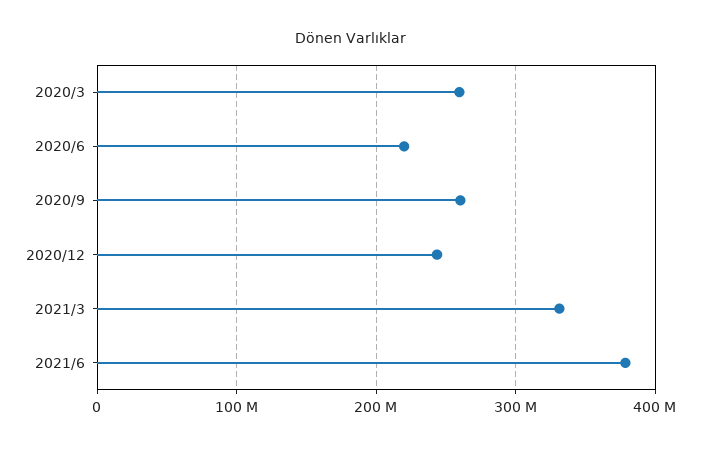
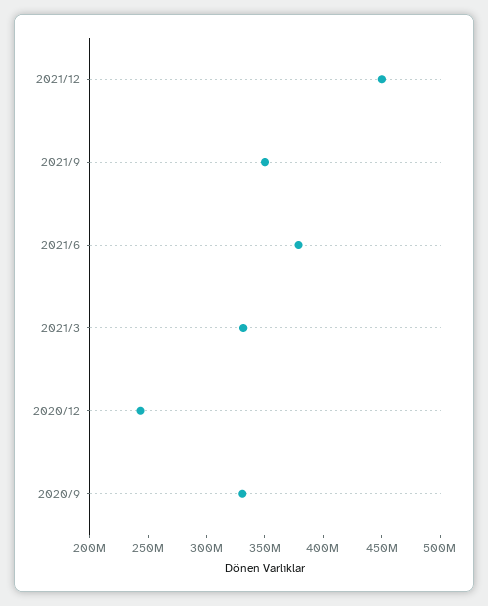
2020/3: 260000000 -> none
2020/6: 220000000 -> none
2020/9: 260000000 -> 330000000
2021/12: none -> 450000000
2021/9: none -> 350000000

